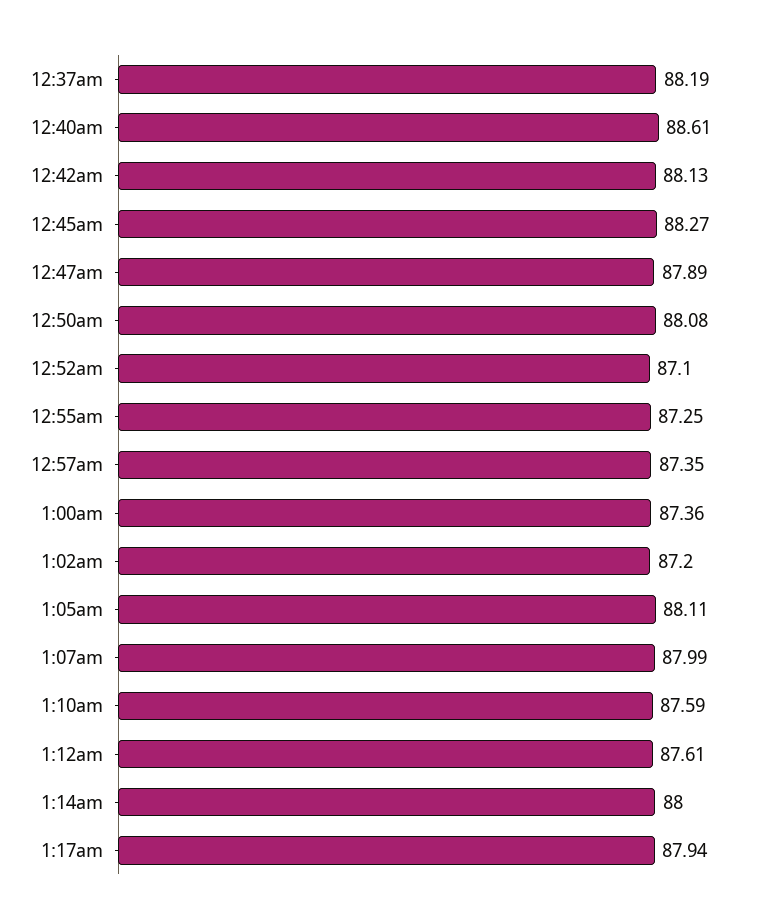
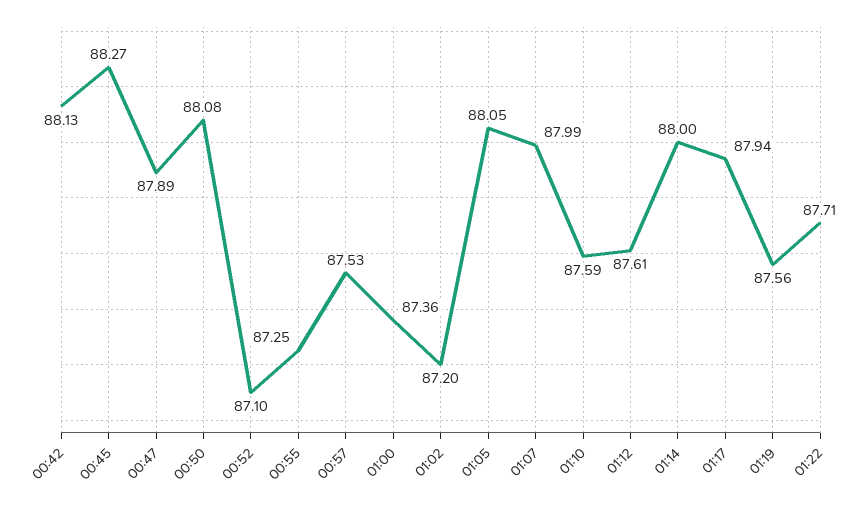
12:37am: 88.19 -> none
12:40am: 88.61 -> none
12:57am: 87.35 -> 87.53
1:05am: 88.11 -> 88.05
01:19: none -> 87.56
01:22: none -> 87.71

